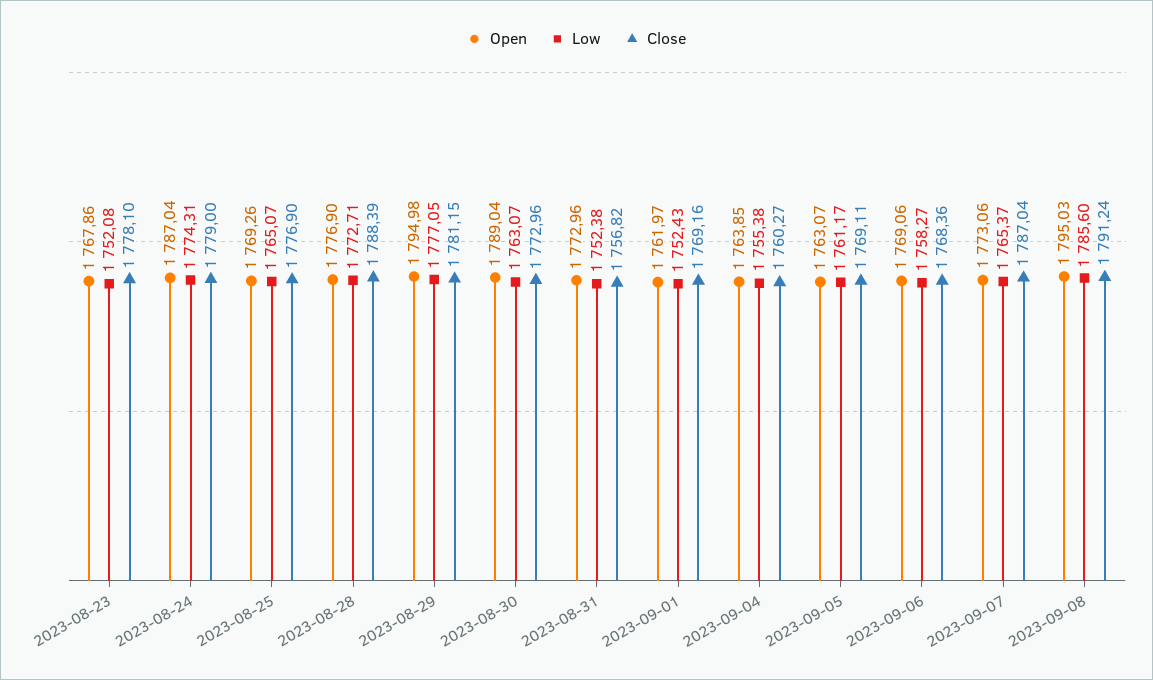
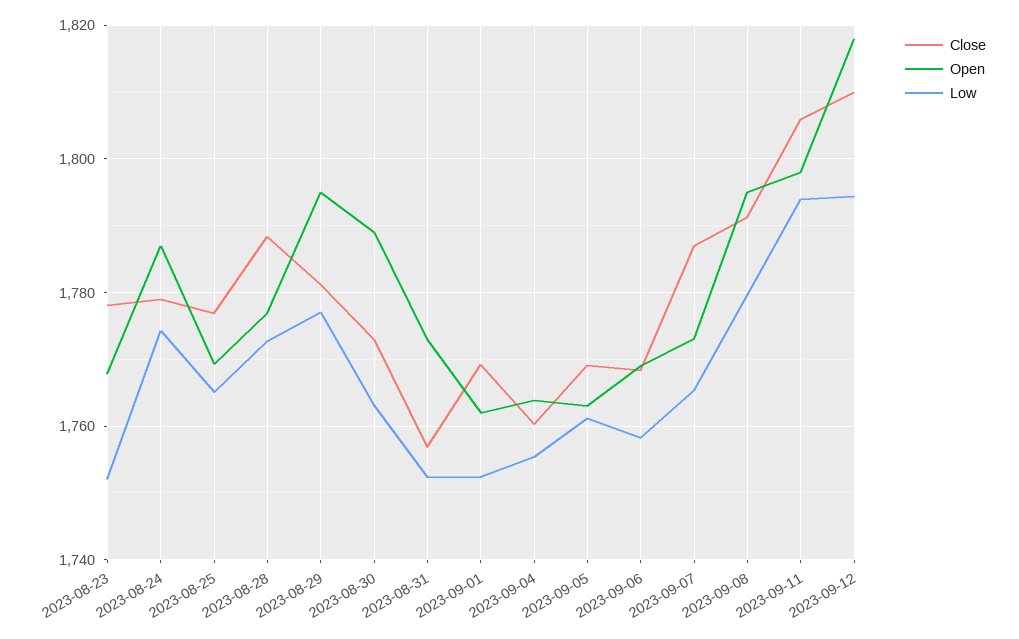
Low, 2023-09-08: 1785.6 -> 1780
Close, 2023-09-11: none -> 1806
Open, 2023-09-11: none -> 1798
Low, 2023-09-11: none -> 1794
Close, 2023-09-12: none -> 1810
Open, 2023-09-12: none -> 1818
Low, 2023-09-12: none -> 1794

